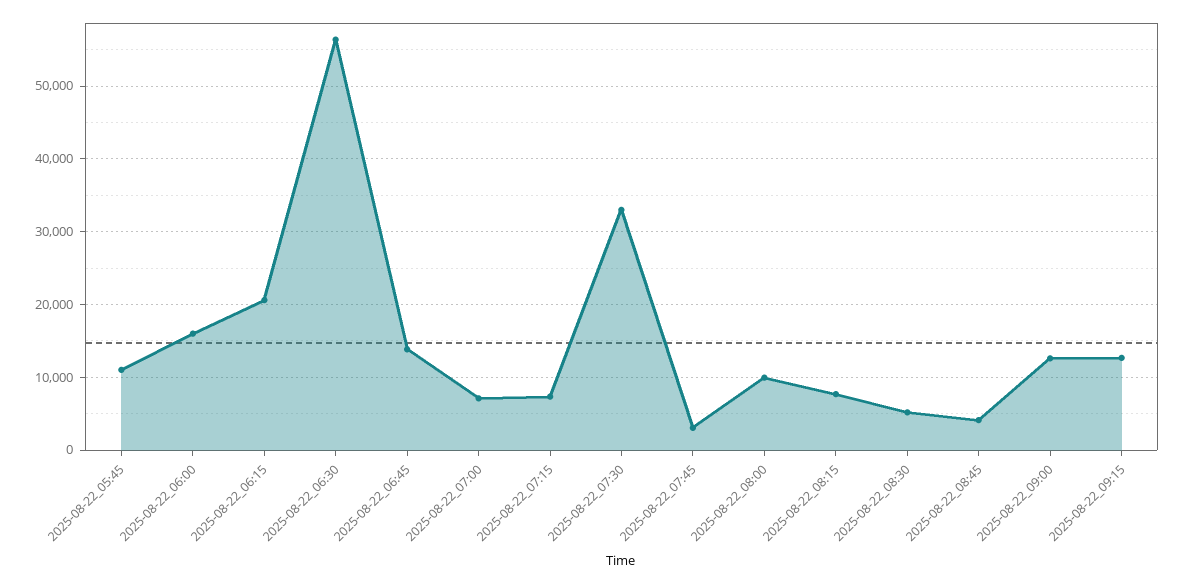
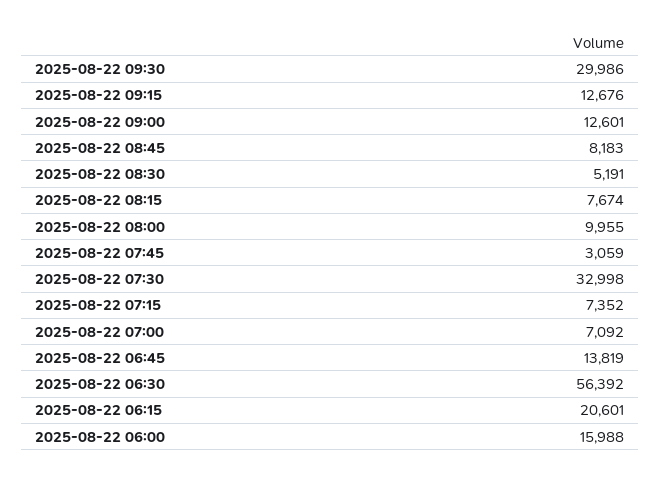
2025-08-22_05:45: 11000 -> none
2025-08-22_08:45: 4000 -> 8183
2025-08-22 09:30: none -> 29986

